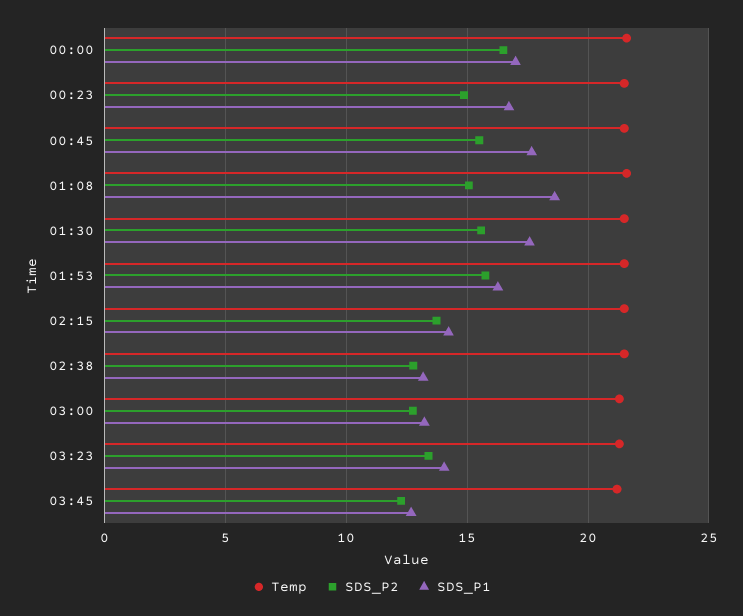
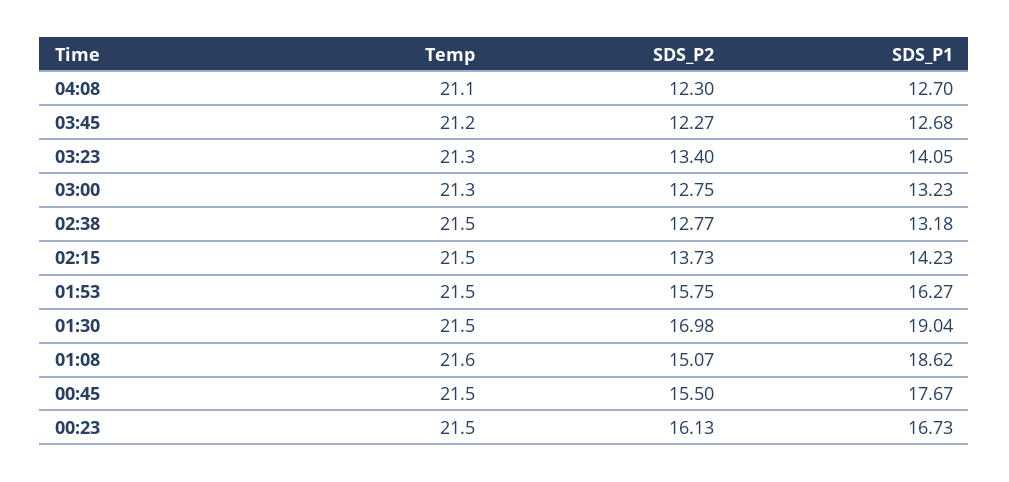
Temp, 00:00: 21.5 -> none
SDS_P2, 00:00: 16.5 -> none
SDS_P1, 00:00: 17 -> none
SDS_P2, 00:23: 15 -> 16.13
SDS_P2, 01:30: 15.5 -> 16.98
SDS_P1, 01:30: 17.5 -> 19.04
Temp, 04:08: none -> 21.1
SDS_P2, 04:08: none -> 12.3
SDS_P1, 04:08: none -> 12.7

